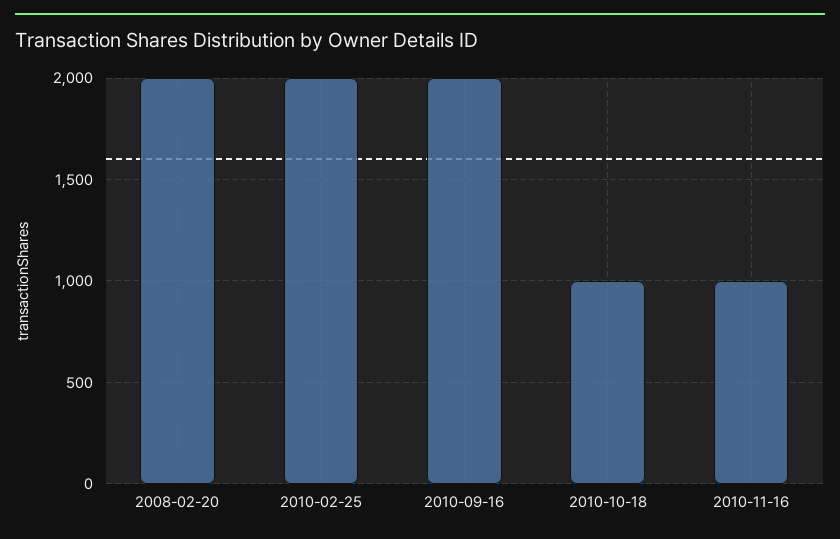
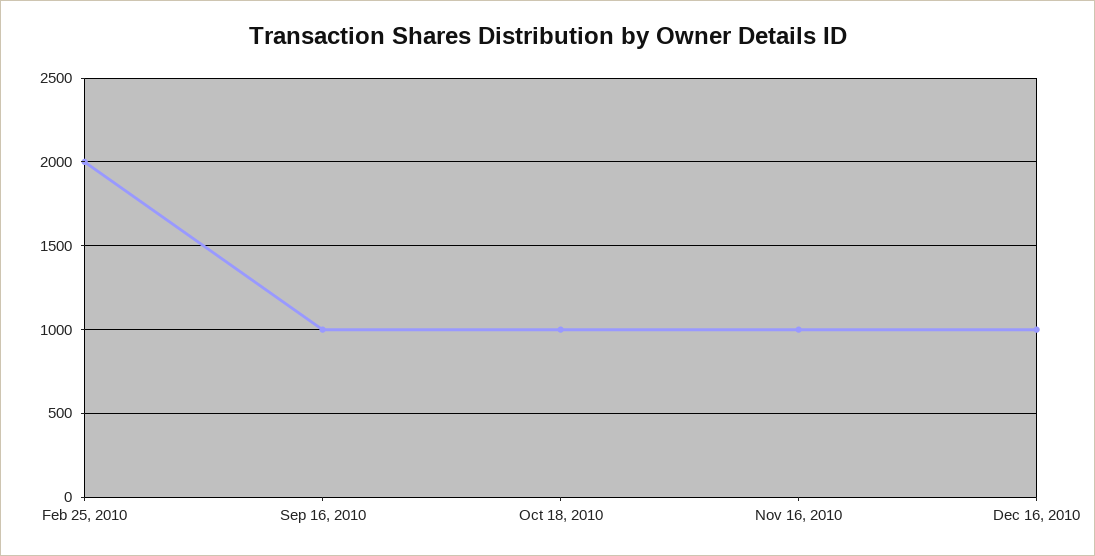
2008-02-20: 2000 -> none
2010-09-16: 2000 -> 1000
Dec 16, 2010: none -> 1000

